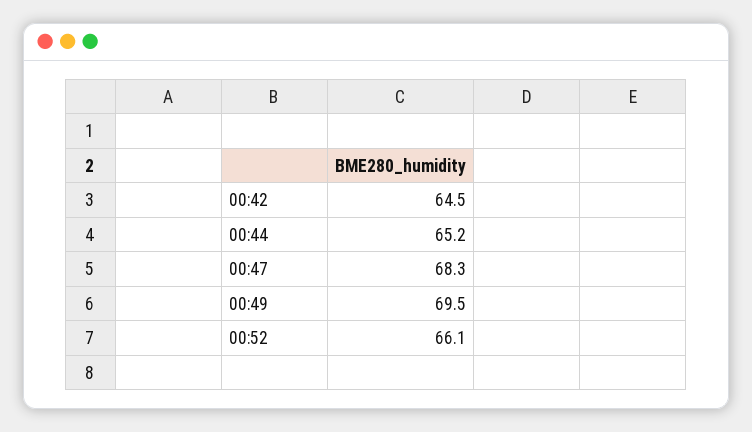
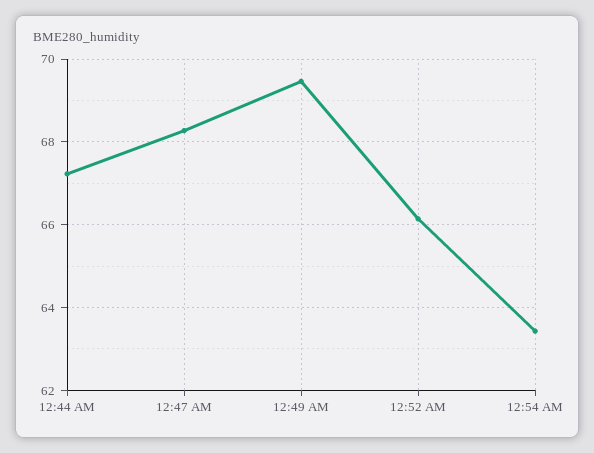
00:42: 64.5 -> none
00:44: 65.2 -> 67.2
12:54 AM: none -> 63.4

